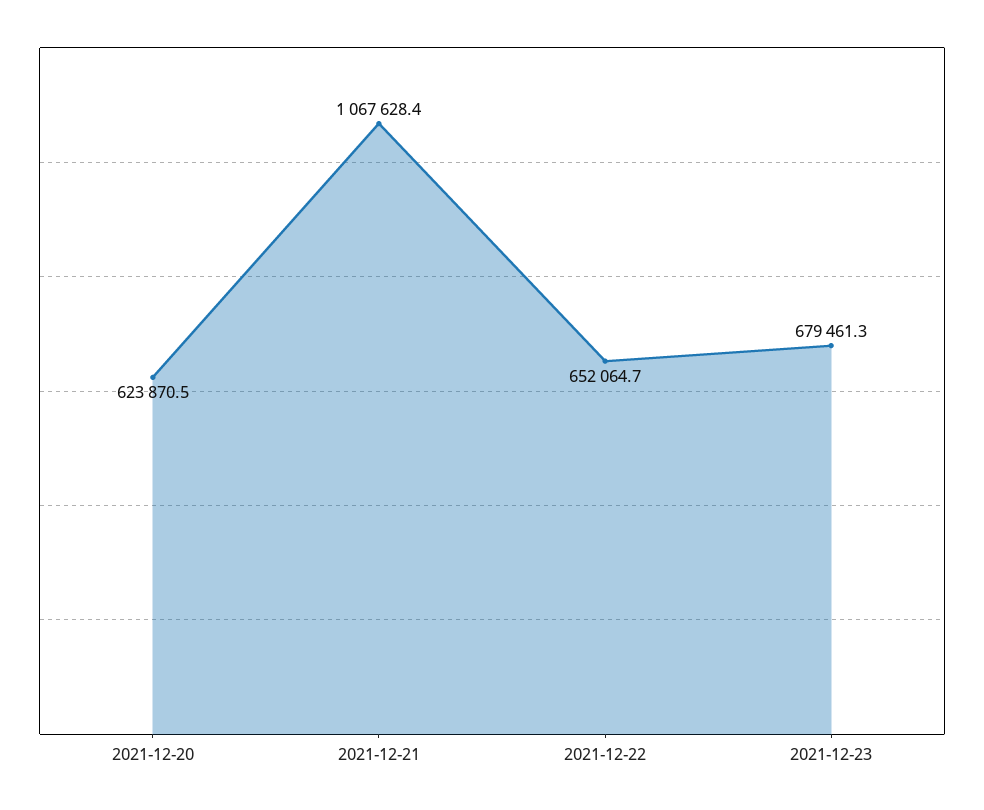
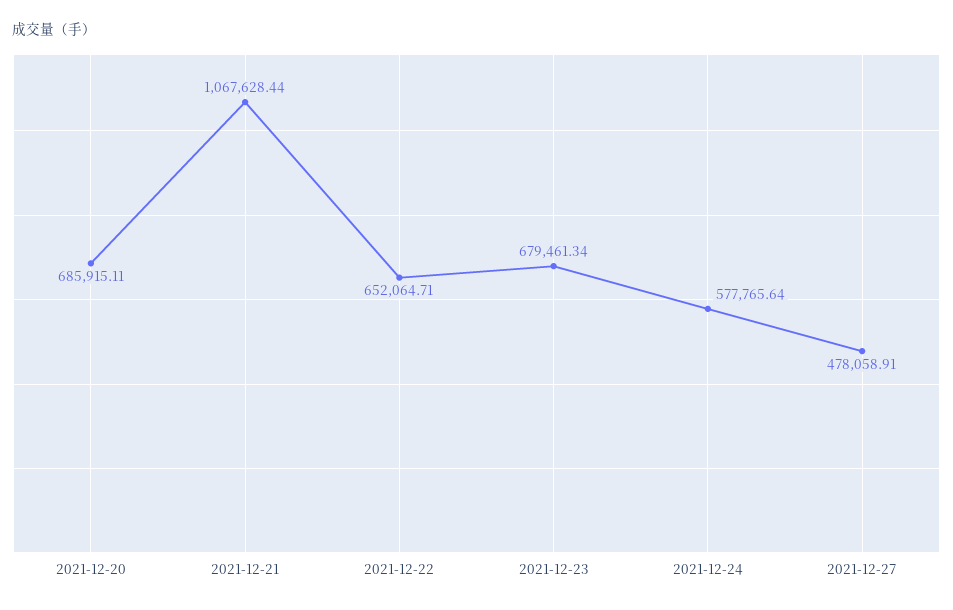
2021-12-20: 623870.5 -> 685915.11
2021-12-24: none -> 577765.64
2021-12-27: none -> 478058.91

